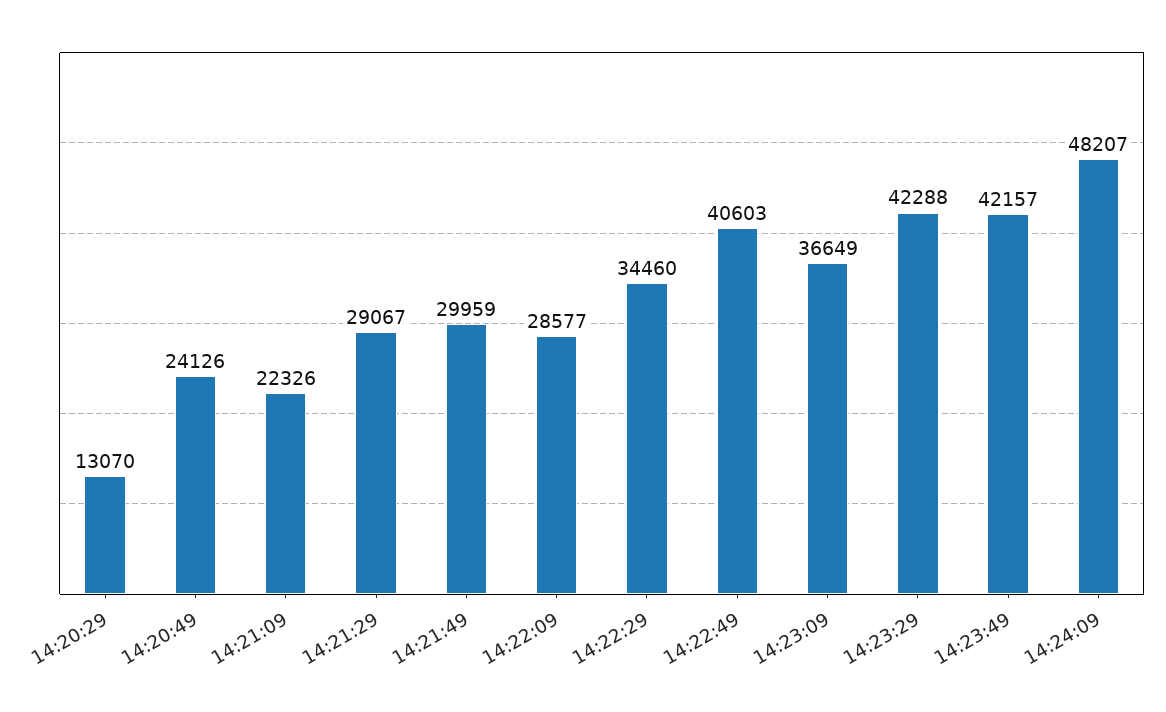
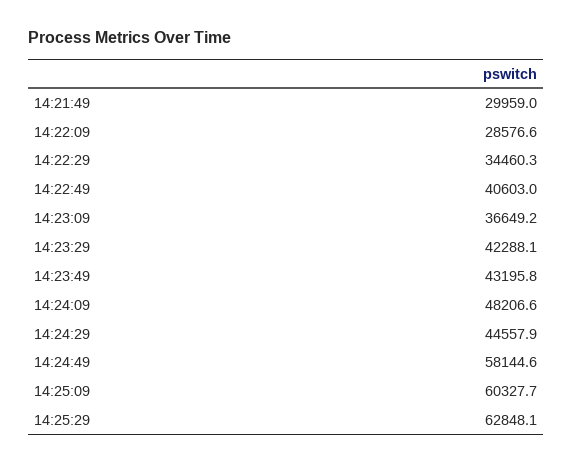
14:20:29: 13070 -> none
14:20:49: 24126 -> none
14:21:09: 22326 -> none
14:21:29: 29067 -> none
14:23:49: 42157 -> 43195.8
14:24:29: none -> 44557.9
14:24:49: none -> 58144.6
14:25:09: none -> 60327.7
14:25:29: none -> 62848.1

